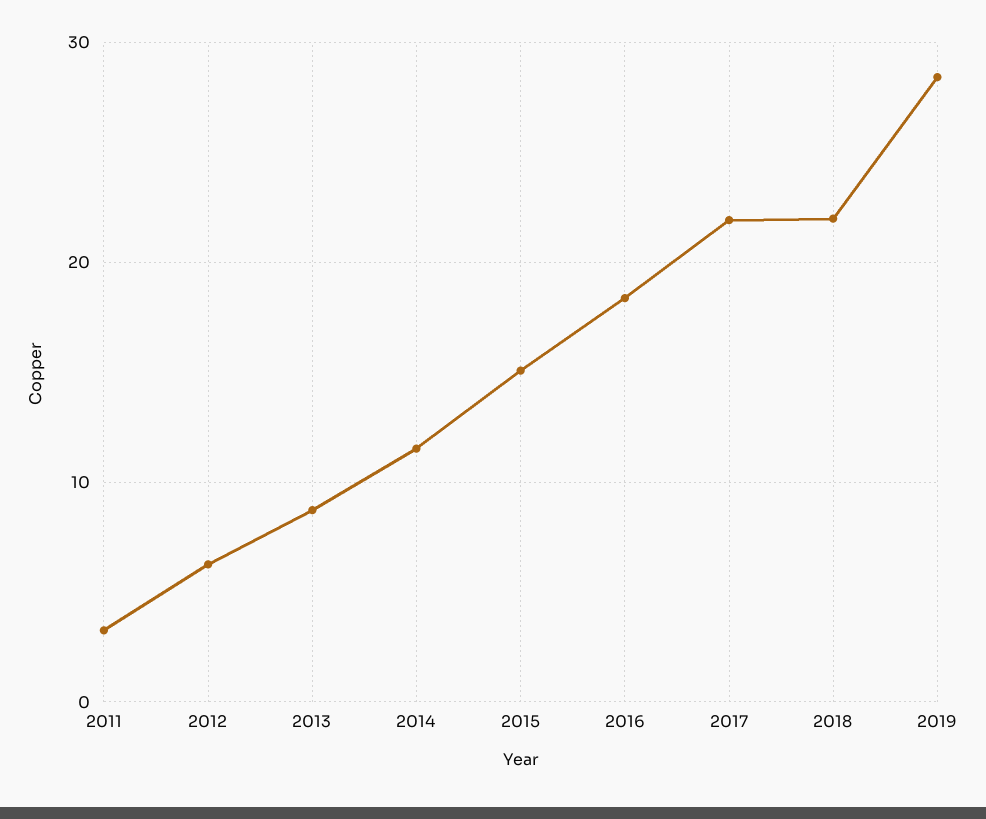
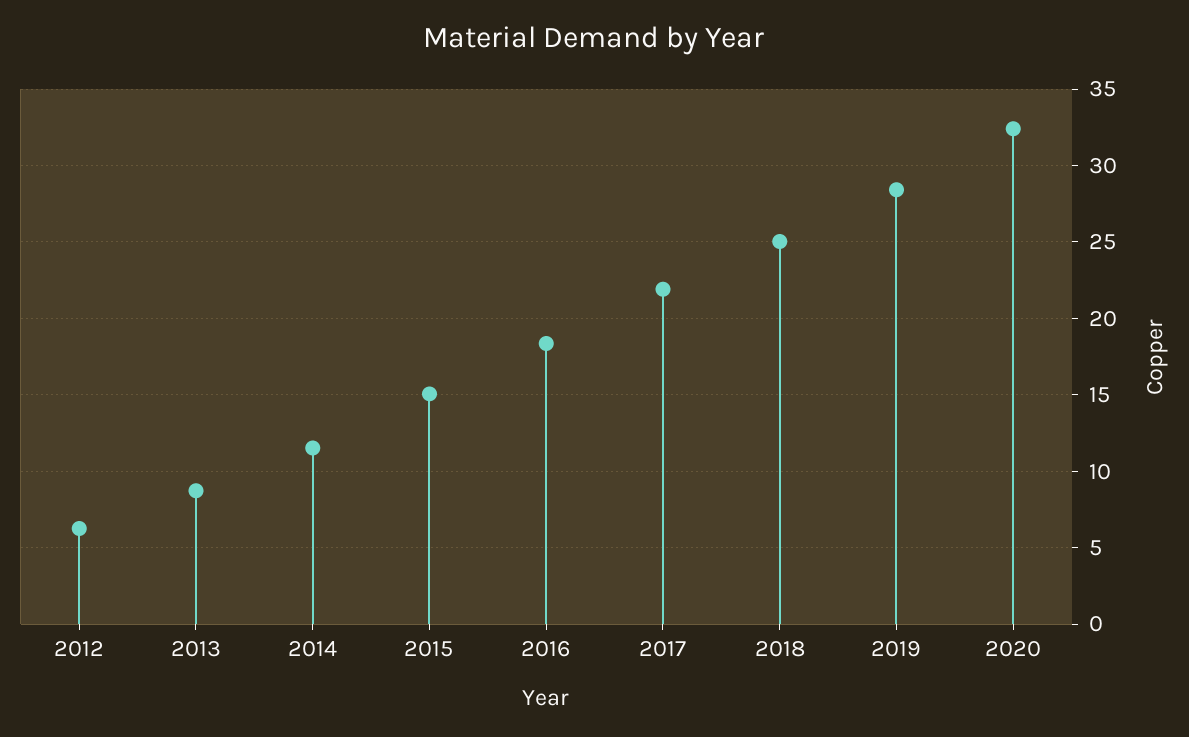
2011: 3 -> none
2018: 22 -> 25
2020: none -> 32.5

